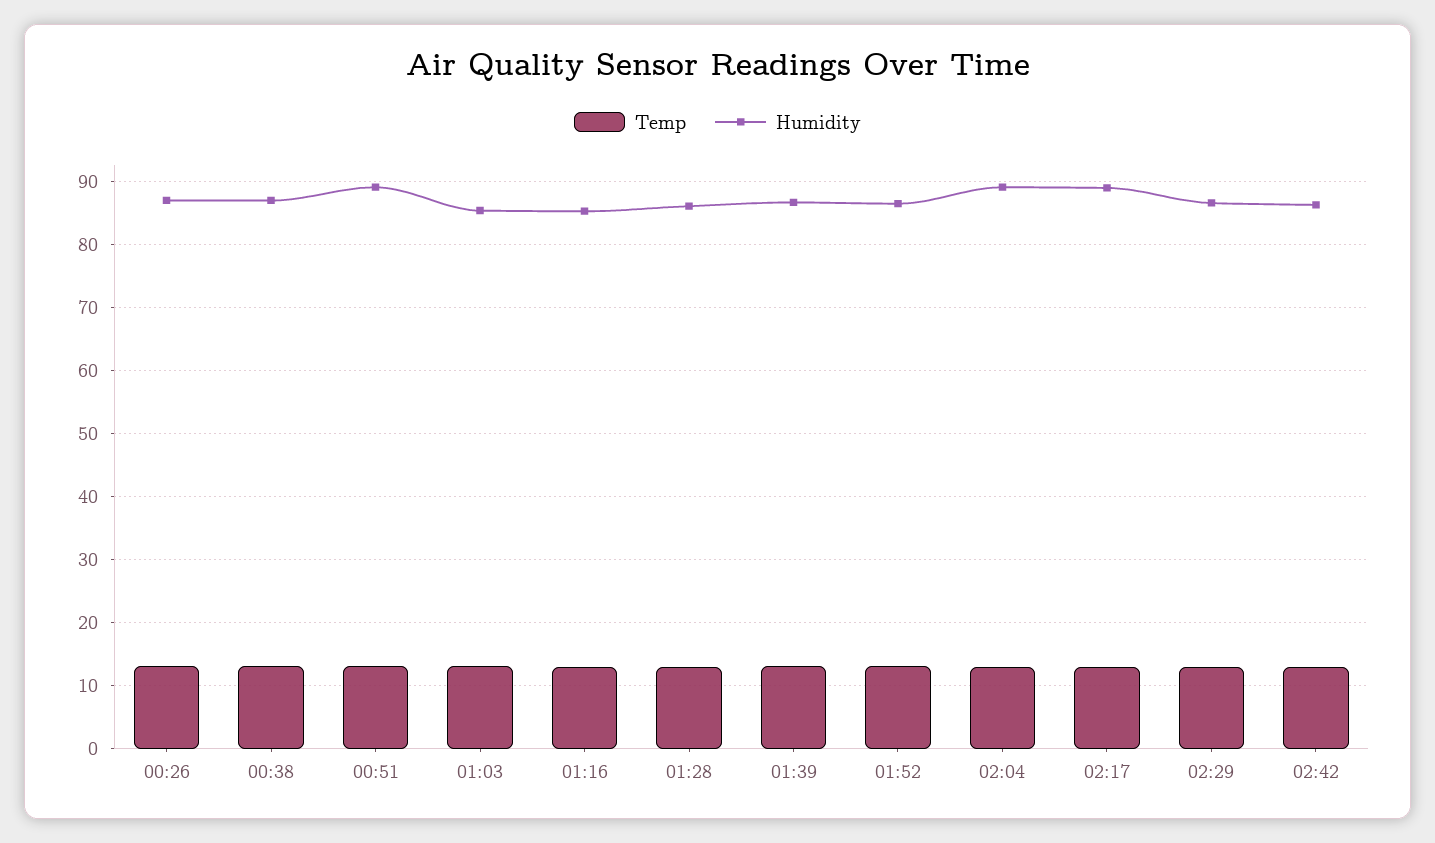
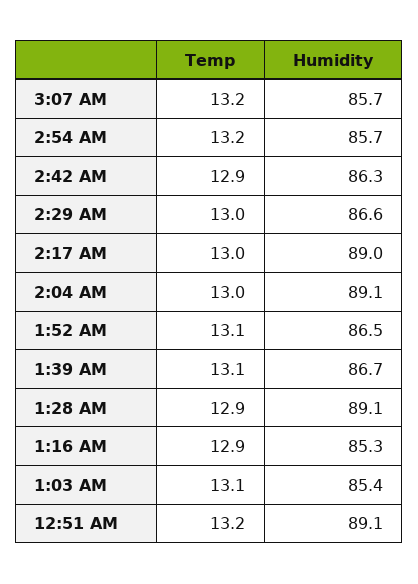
Temp, 00:26: 13 -> none
Humidity, 00:26: 87 -> none
Temp, 00:38: 13 -> none
Humidity, 00:38: 87 -> none
Humidity, 01:28: 86 -> 89.1
Temp, 3:07 AM: none -> 13.2
Humidity, 3:07 AM: none -> 85.7
Temp, 2:54 AM: none -> 13.2
Humidity, 2:54 AM: none -> 85.7

